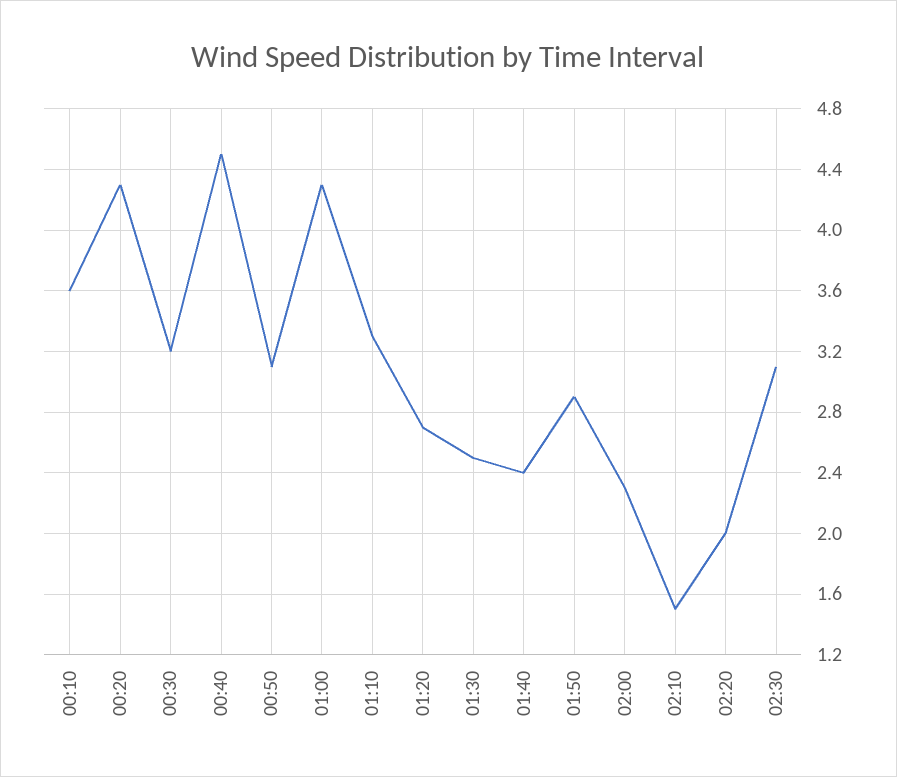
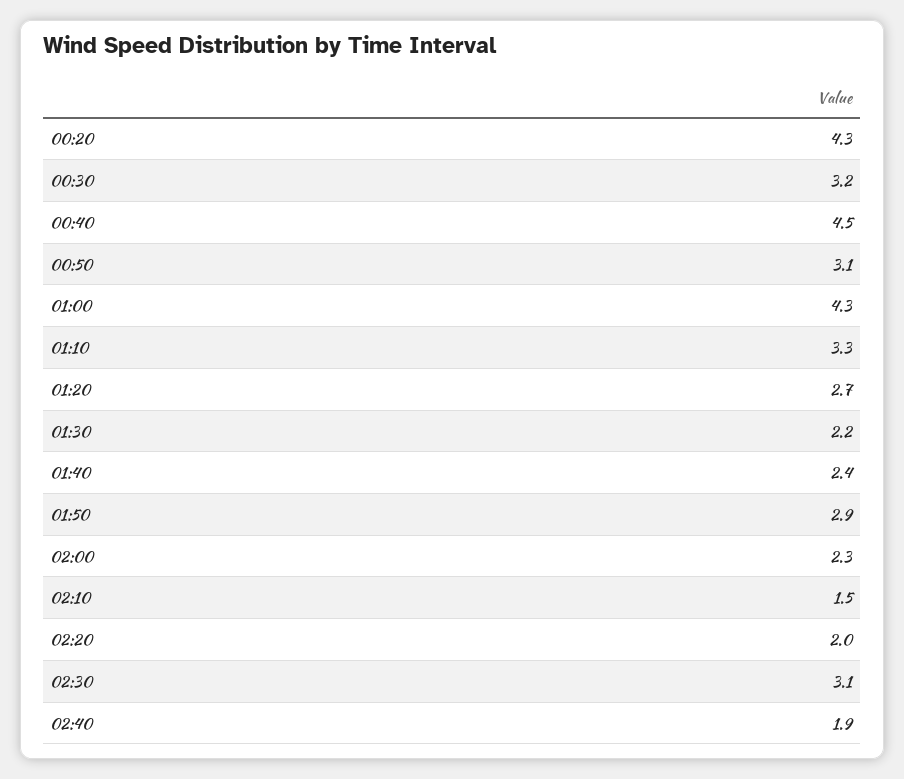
00:10: 3.6 -> none
01:30: 2.5 -> 2.2
02:40: none -> 1.9

